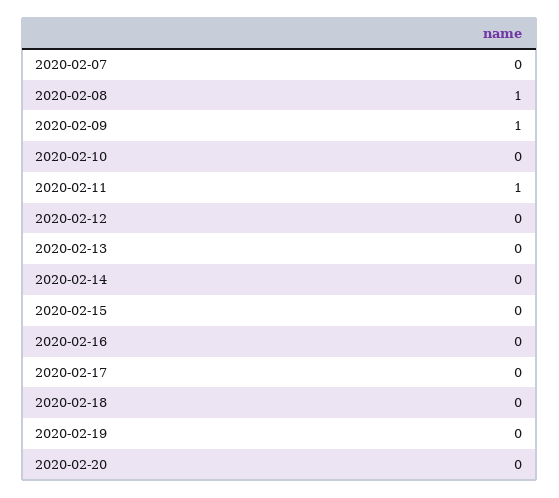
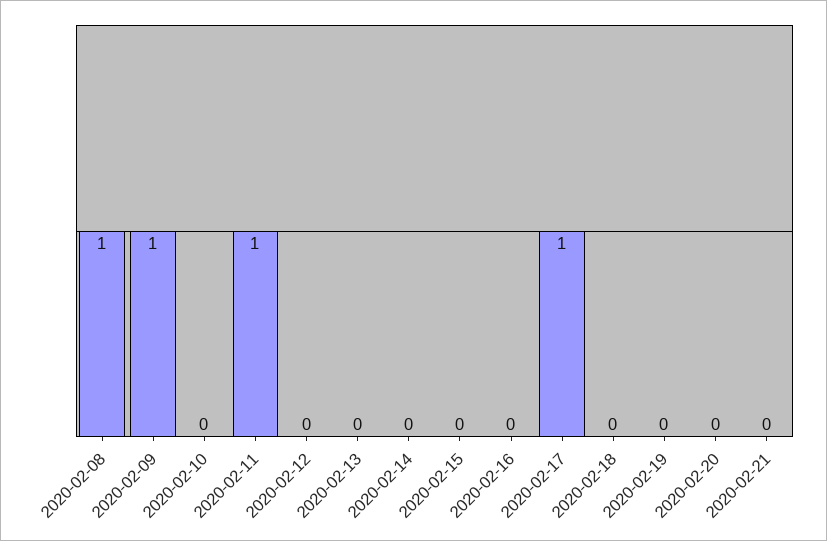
2020-02-07: 0 -> none
2020-02-17: 0 -> 1
2020-02-21: none -> 0

